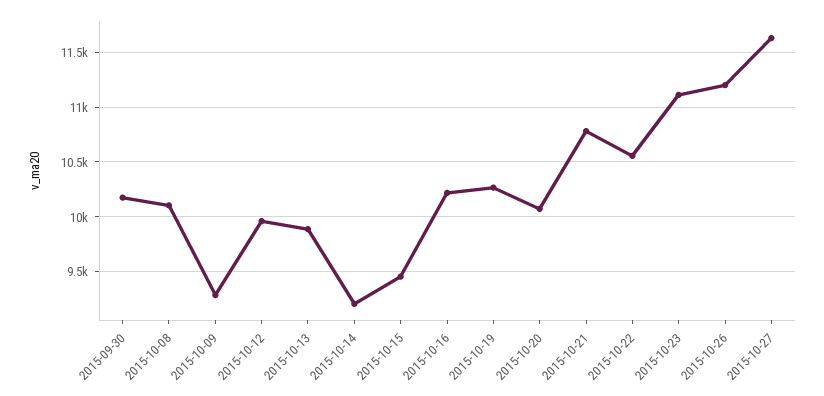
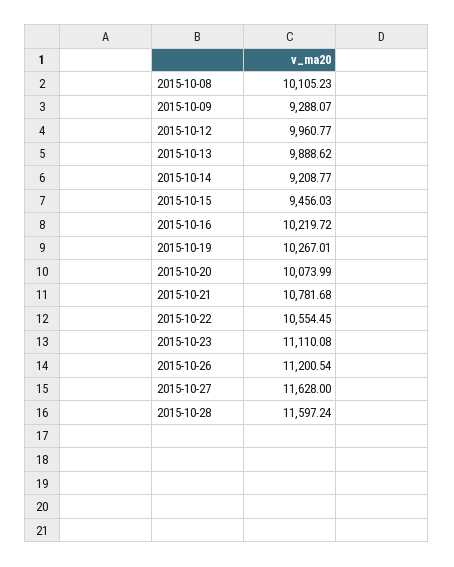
2015-09-30: 10200 -> none
2015-10-28: none -> 11597.24

